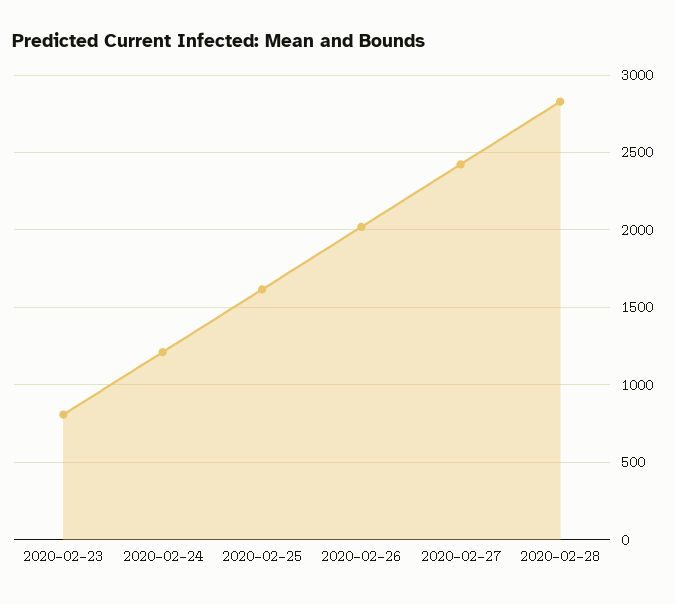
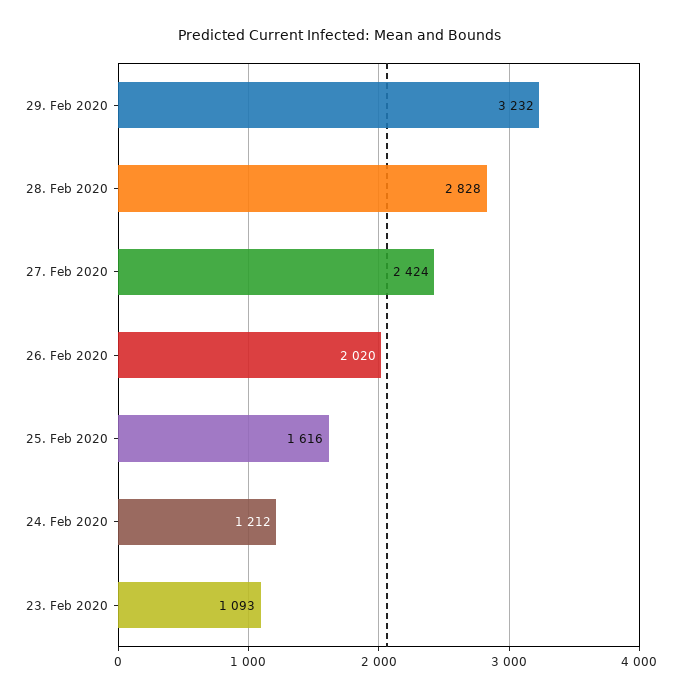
2020-02-23: 800 -> 1093
29. Feb 2020: none -> 3232

